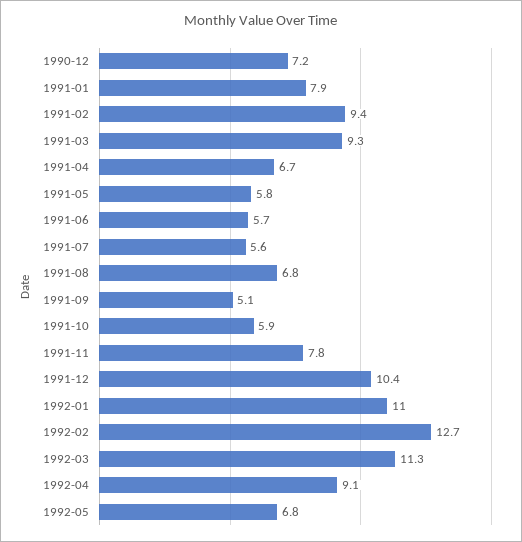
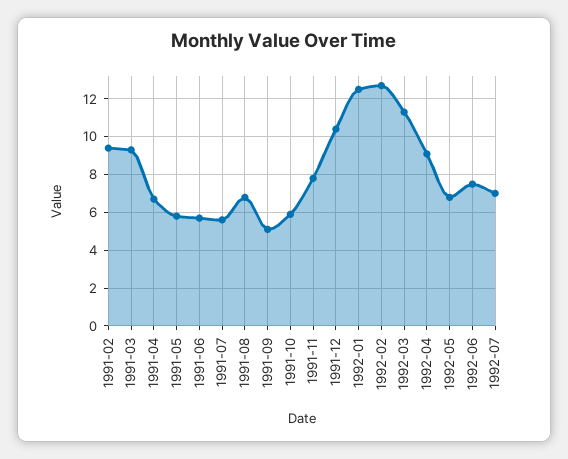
1990-12: 7.2 -> none
1991-01: 7.9 -> none
1992-01: 11 -> 12.5
1992-06: none -> 7.5
1992-07: none -> 7

